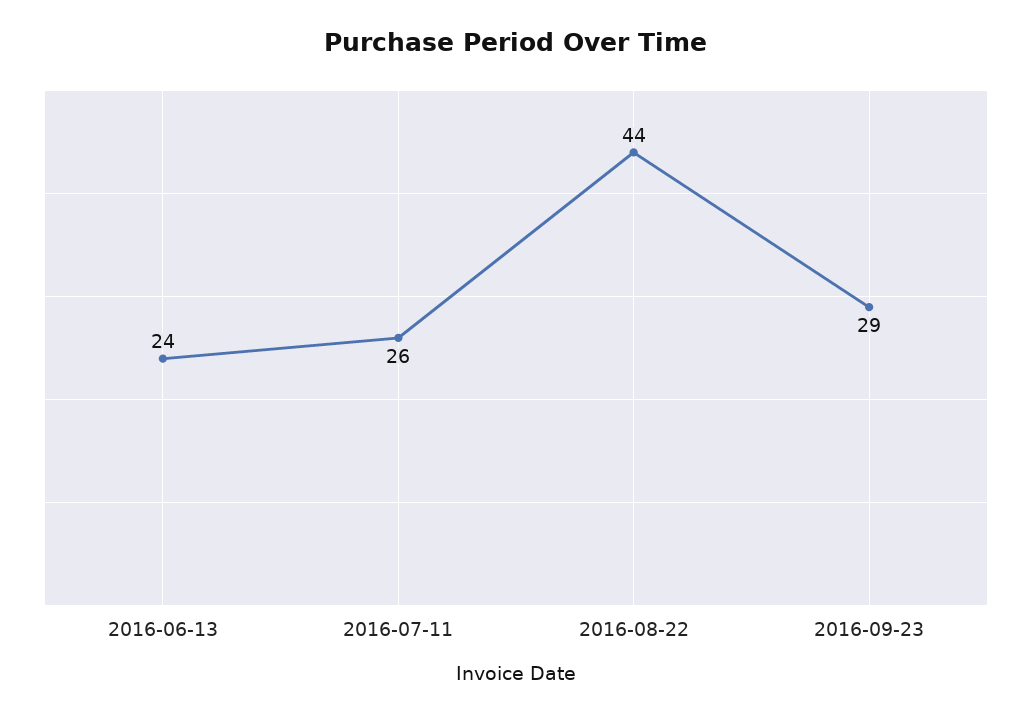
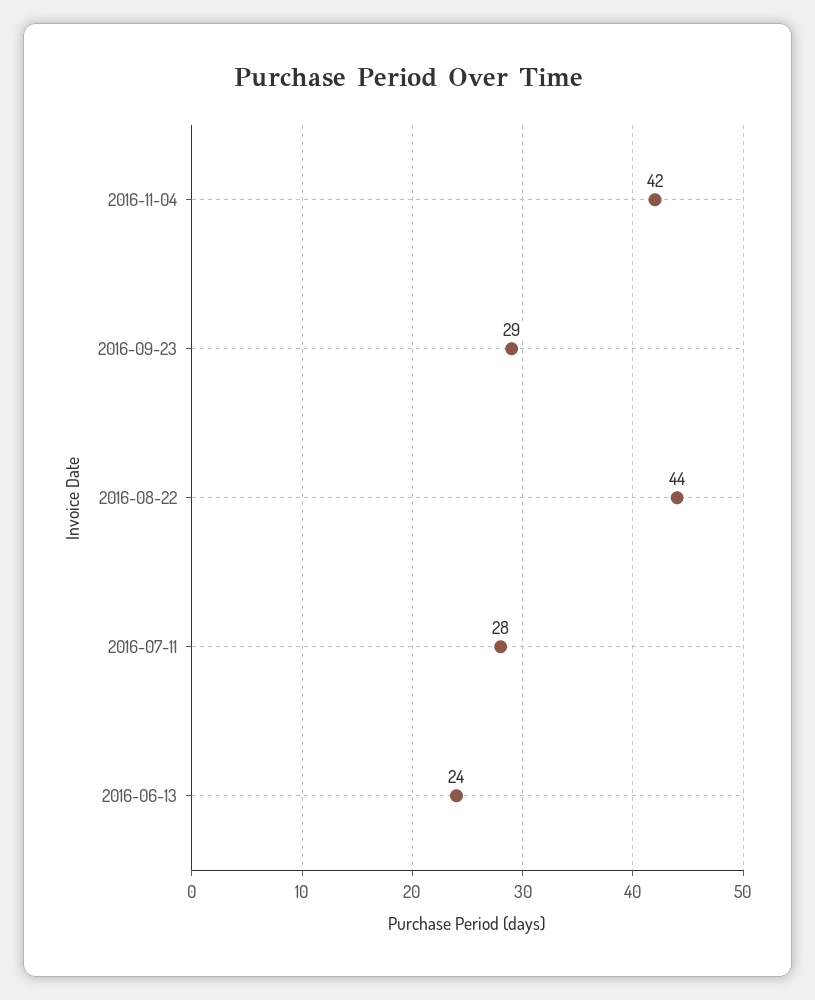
2016-07-11: 26 -> 28
2016-11-04: none -> 42

